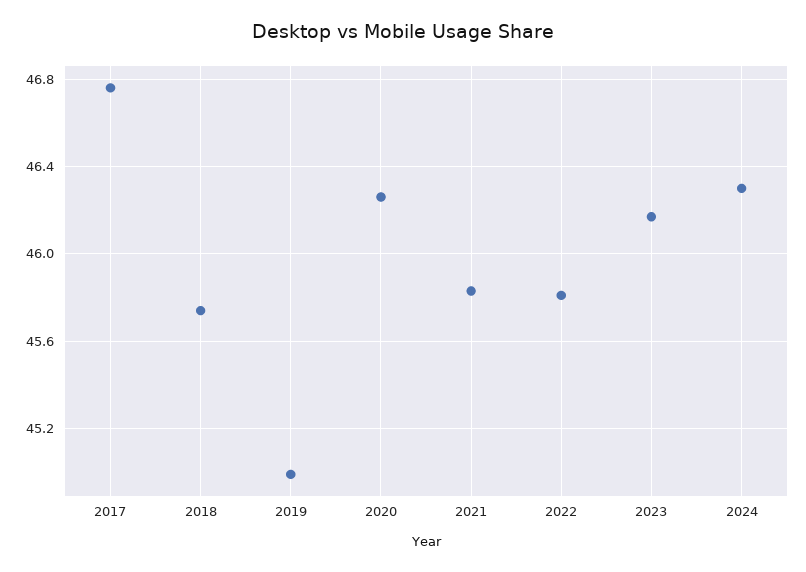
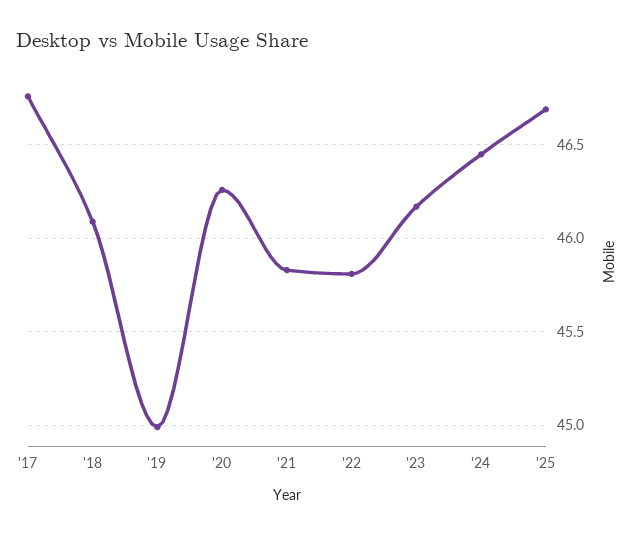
2018: 45.75 -> 46.1
2024: 46.3 -> 46.45
'25: none -> 46.7

